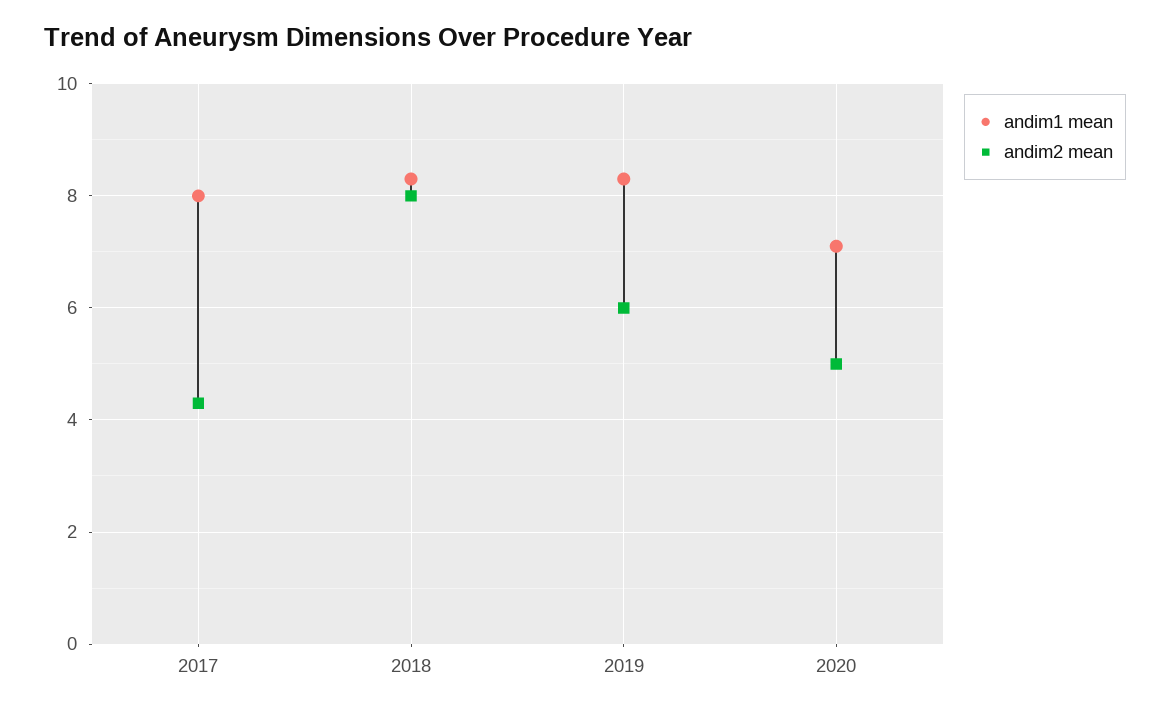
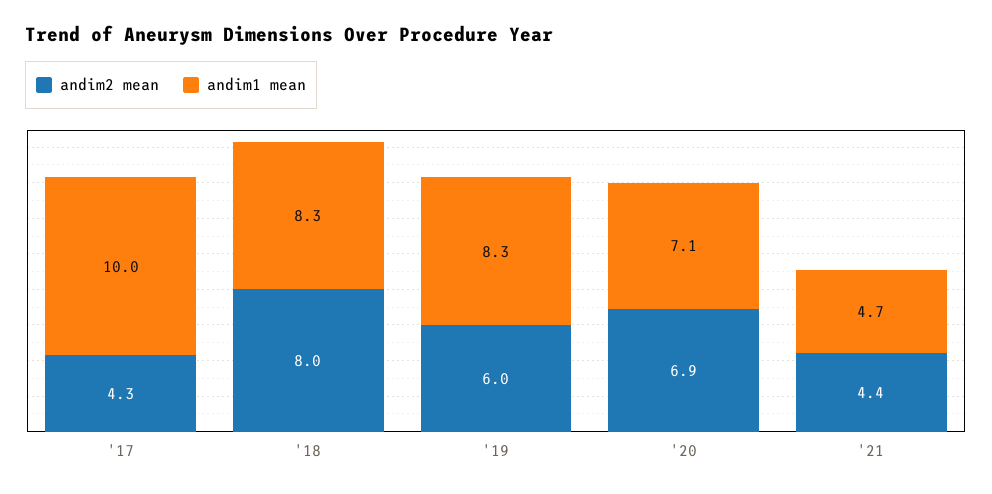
andim1 mean, 2017: 8 -> 10
andim2 mean, 2020: 5 -> 6.9
andim2 mean, '21: none -> 4.4
andim1 mean, '21: none -> 4.7

